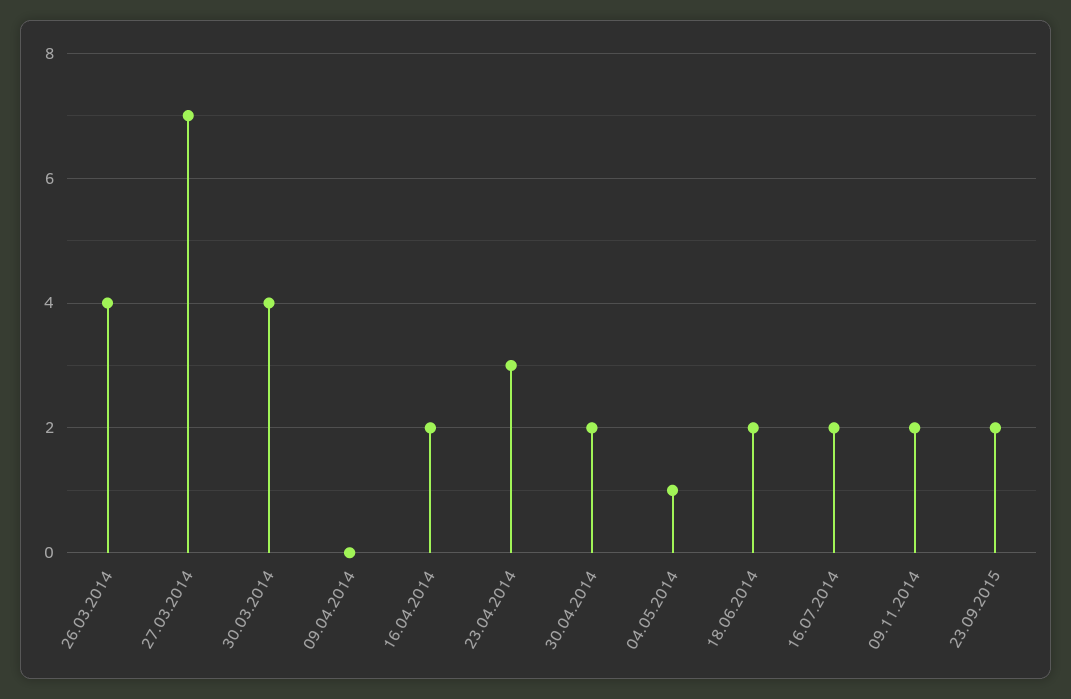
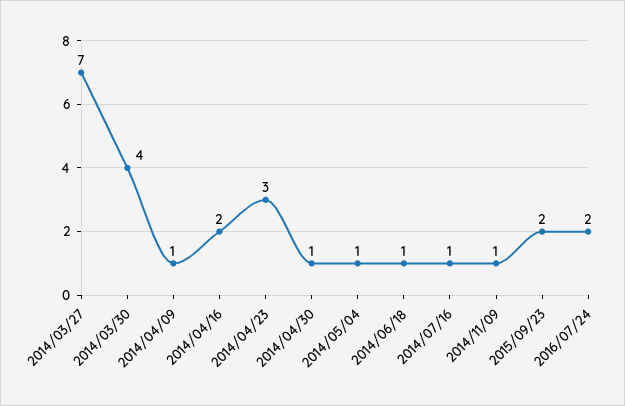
26.03.2014: 4 -> none
09.04.2014: 0 -> 1
30.04.2014: 2 -> 1
18.06.2014: 2 -> 1
16.07.2014: 2 -> 1
09.11.2014: 2 -> 1
2016/07/24: none -> 2

